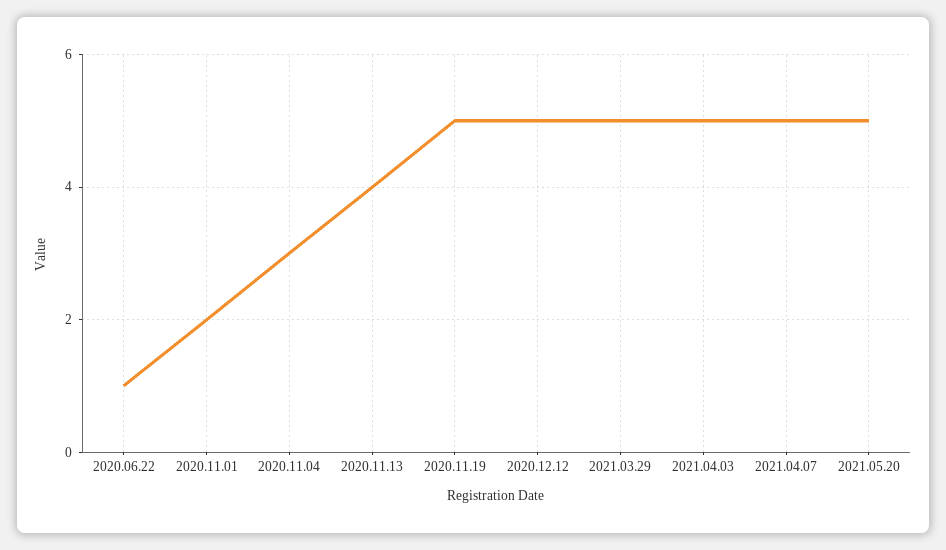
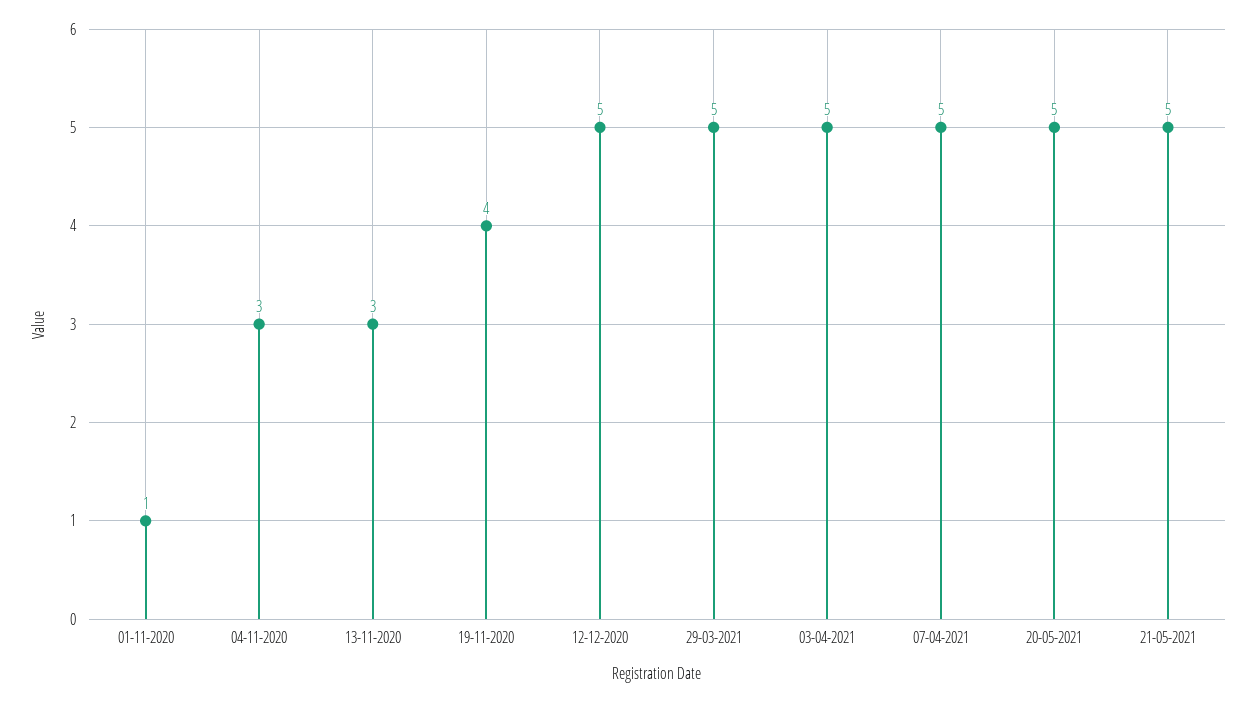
2020.06.22: 1 -> none
2020.11.01: 2 -> 1
2020.11.13: 4 -> 3
2020.11.19: 5 -> 4
21-05-2021: none -> 5

